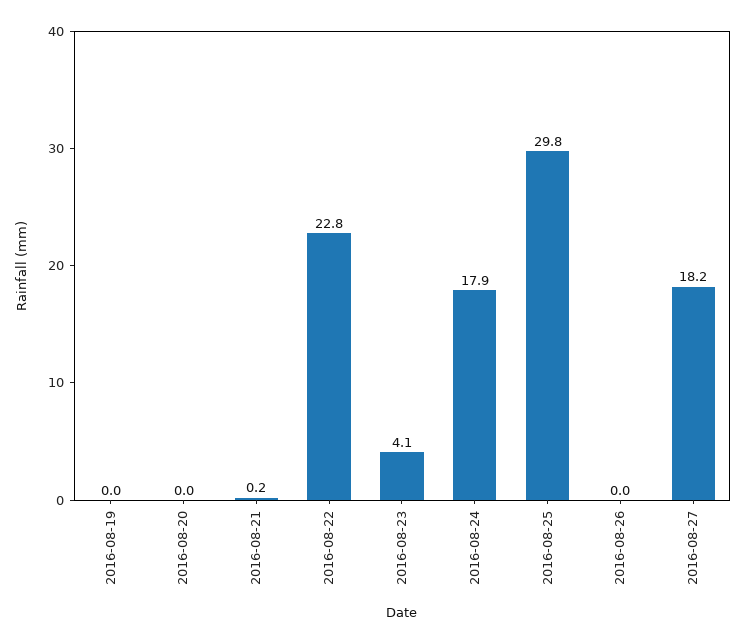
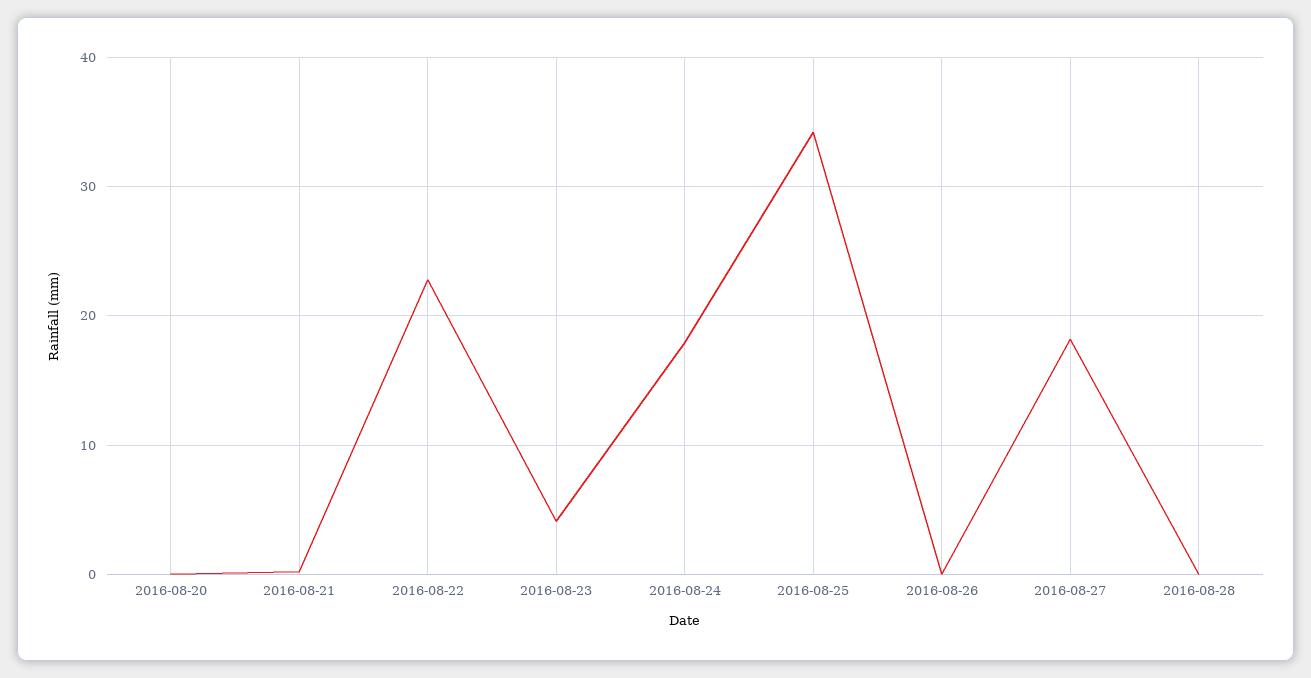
2016-08-19: 0 -> none
2016-08-25: 29.8 -> 34
2016-08-28: none -> 0

